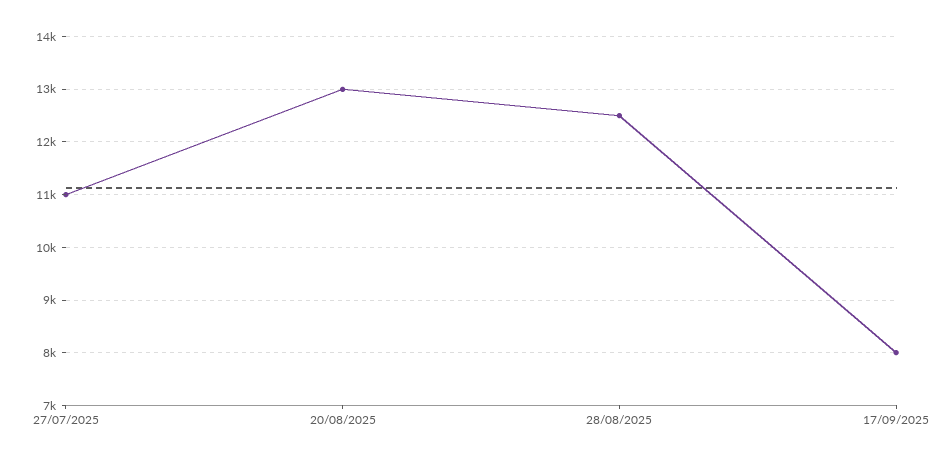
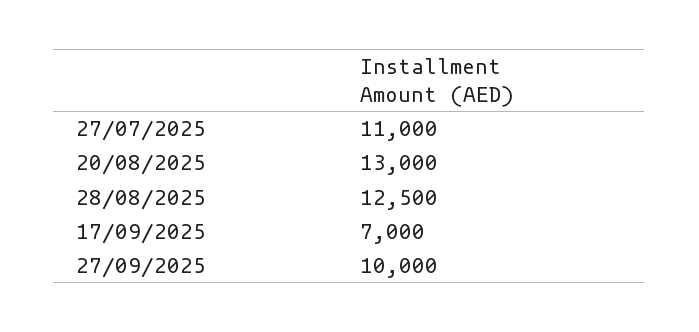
17/09/2025: 8000 -> 7000
27/09/2025: none -> 10000

